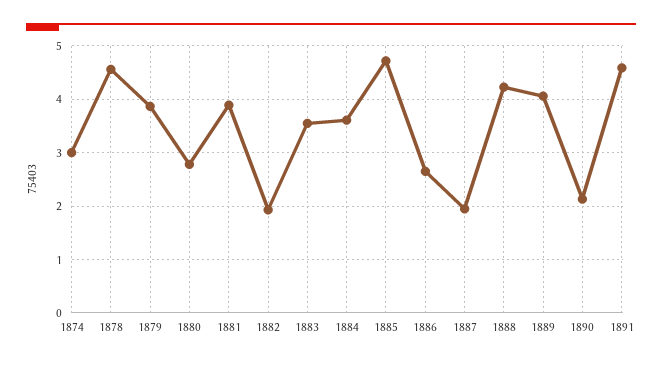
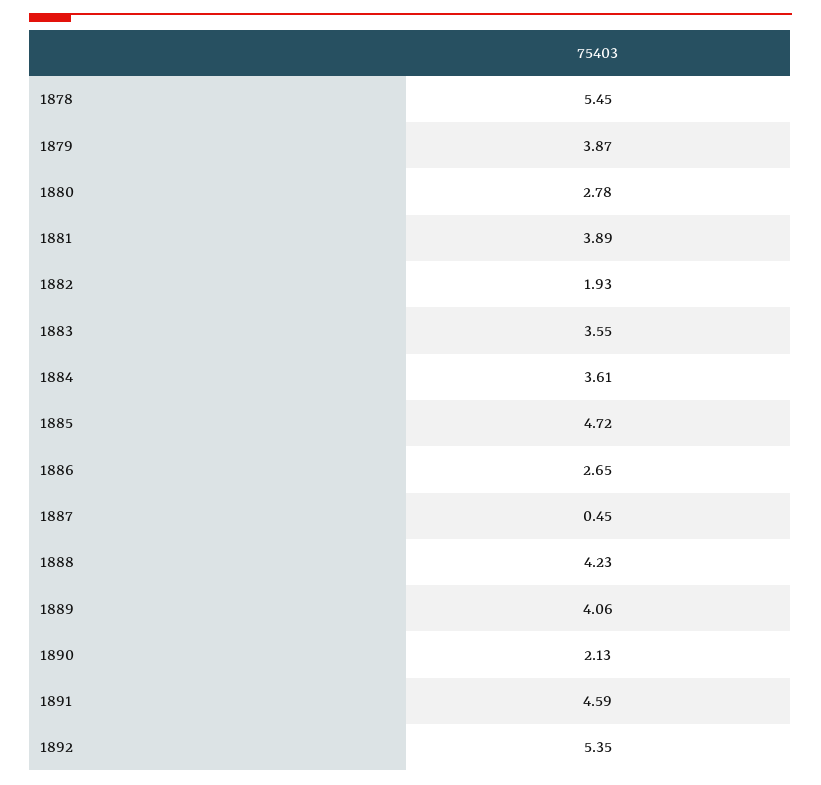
1874: 3 -> none
1878: 4.6 -> 5.45
1887: 2 -> 0.45
1892: none -> 5.35

